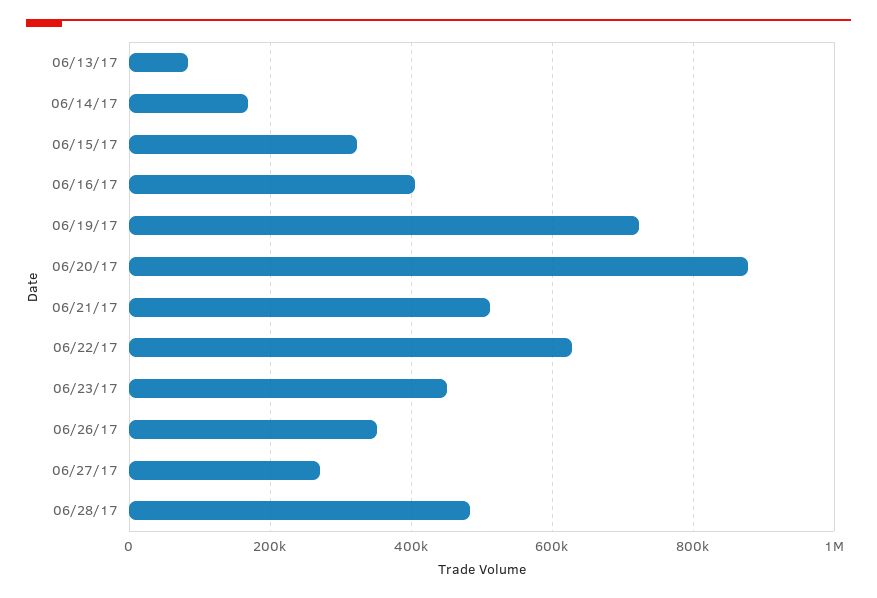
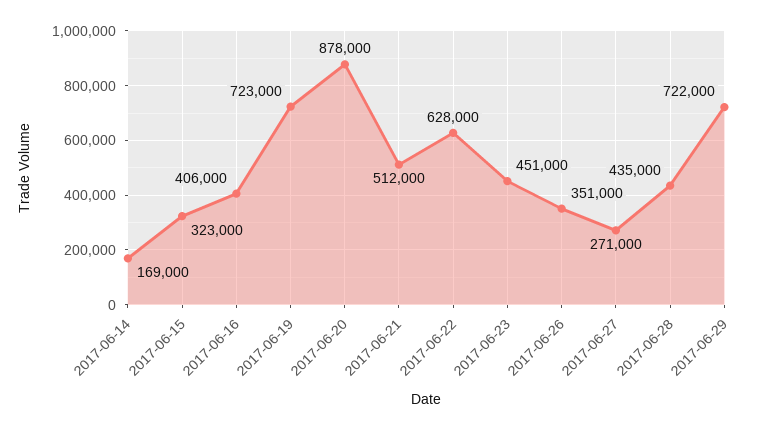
06/13/17: 80000 -> none
06/28/17: 480000 -> 435000
2017-06-29: none -> 722000

